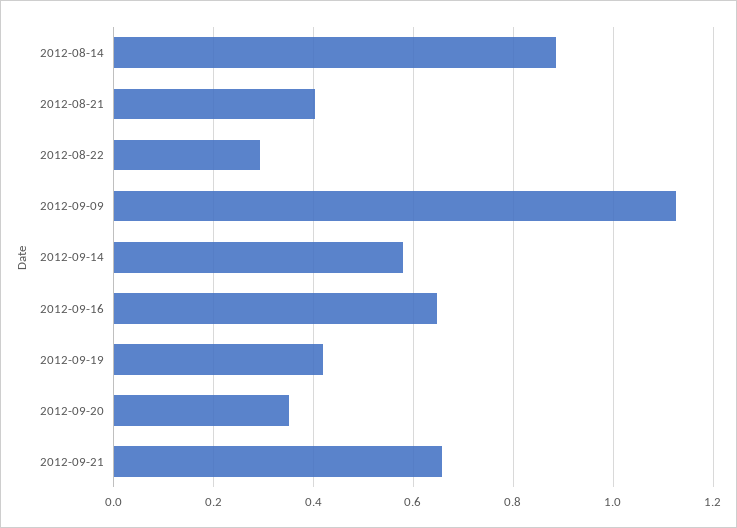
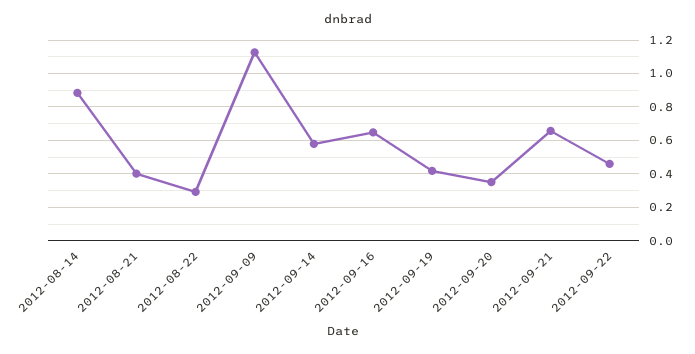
2012-09-22: none -> 0.45

